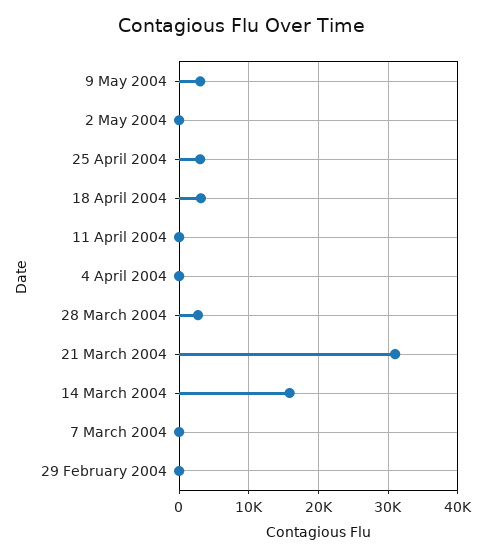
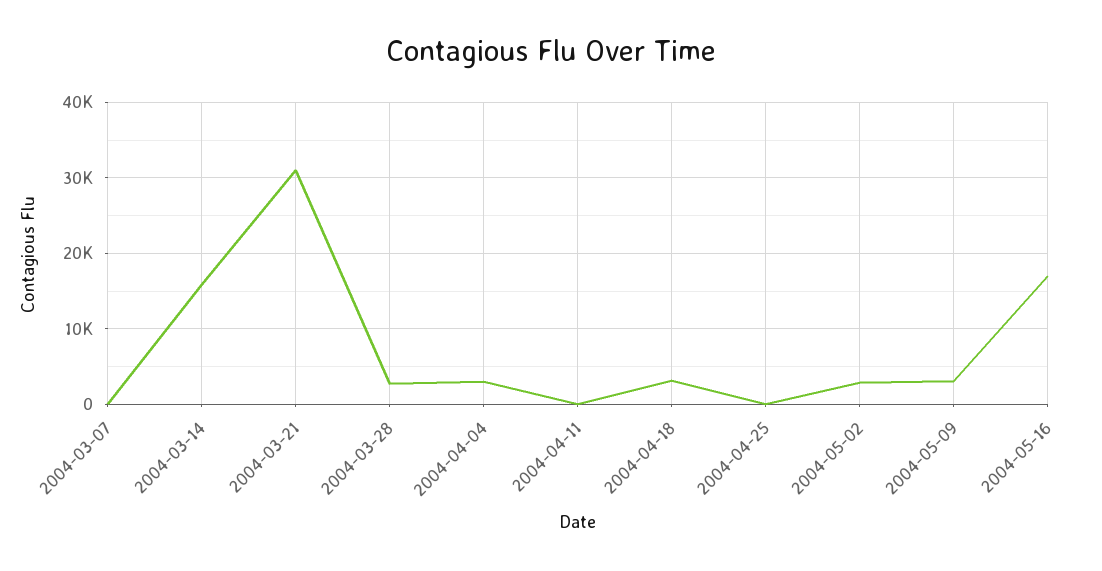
2 May 2004: 0 -> 3000
25 April 2004: 3000 -> 0
4 April 2004: 0 -> 3000
29 February 2004: 0 -> none
2004-05-16: none -> 17000

